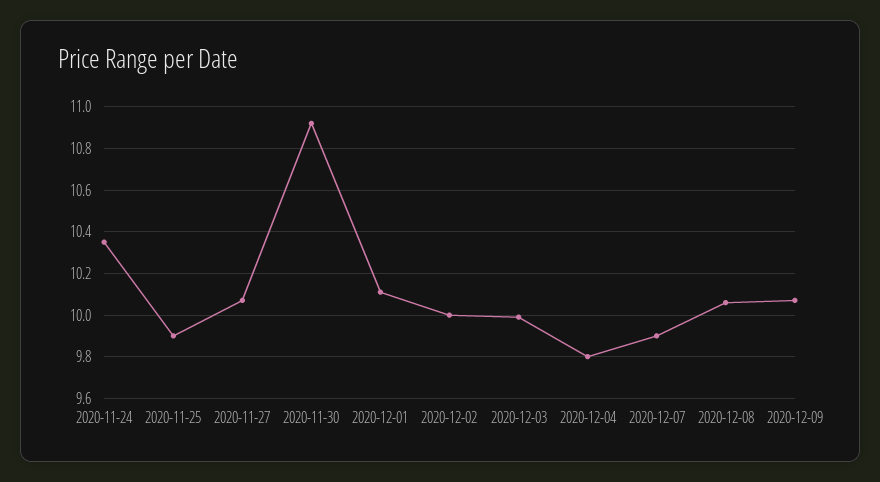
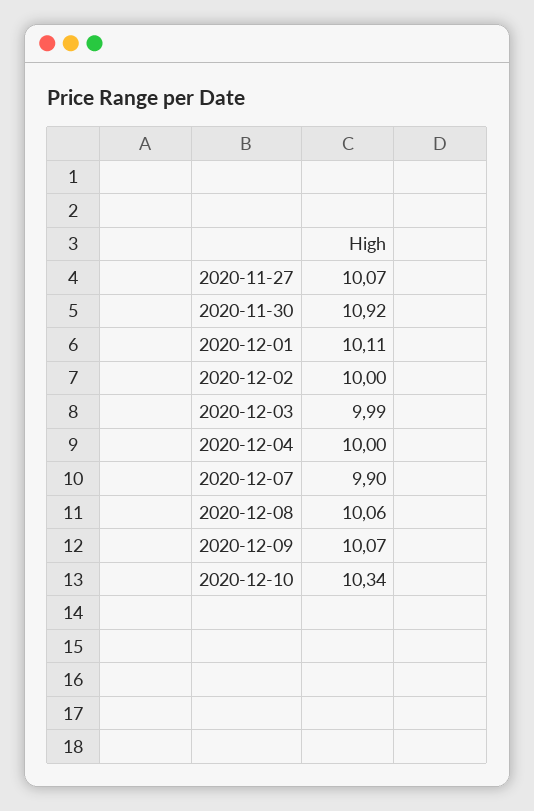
2020-11-24: 10.35 -> none
2020-11-25: 9.9 -> none
2020-12-04: 9.8 -> 10
2020-12-10: none -> 10.34

